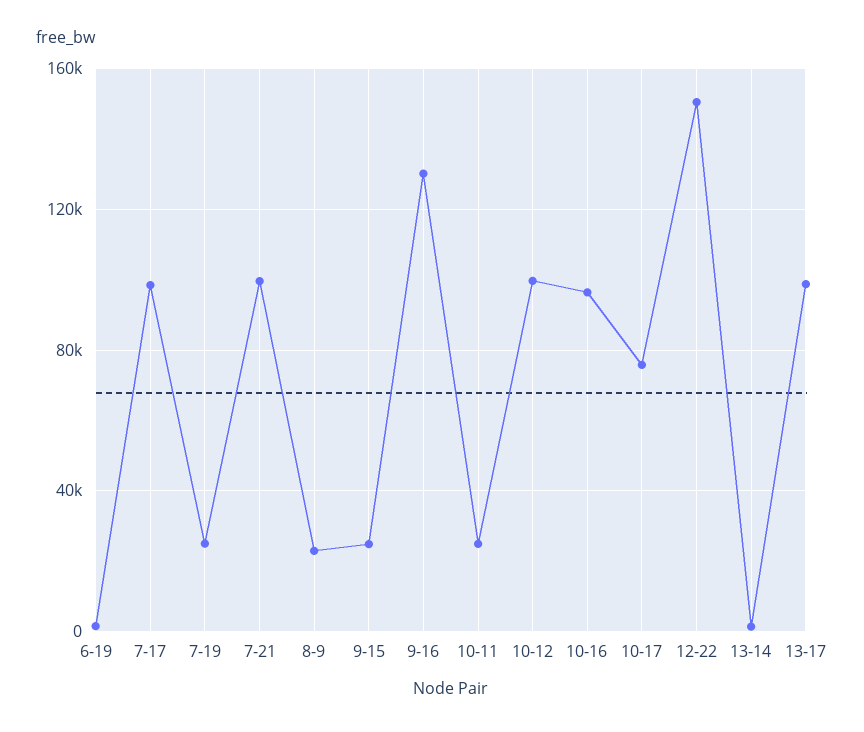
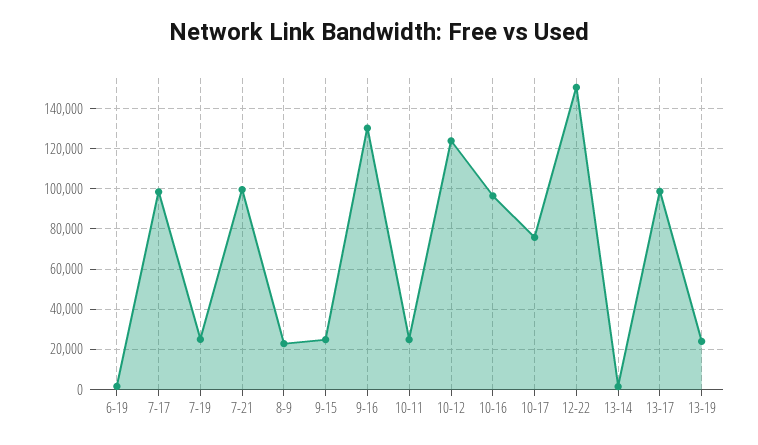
10-12: 100000 -> 125000
13-19: none -> 25000

